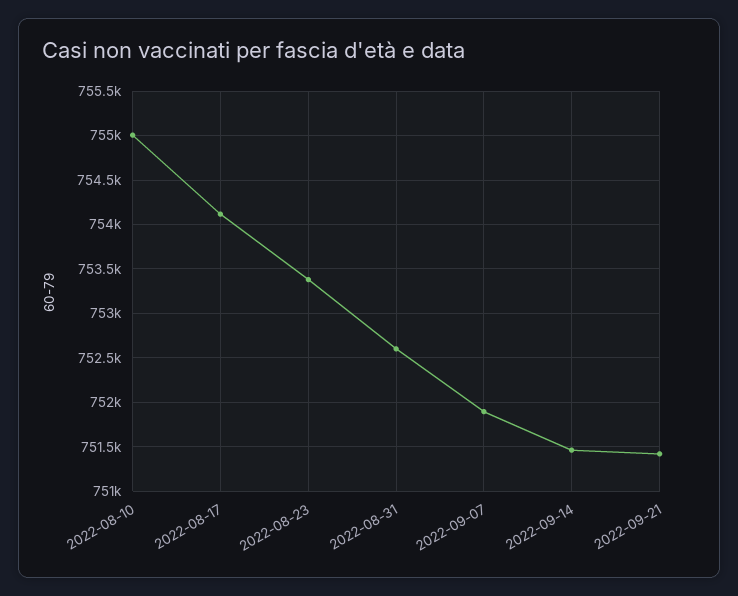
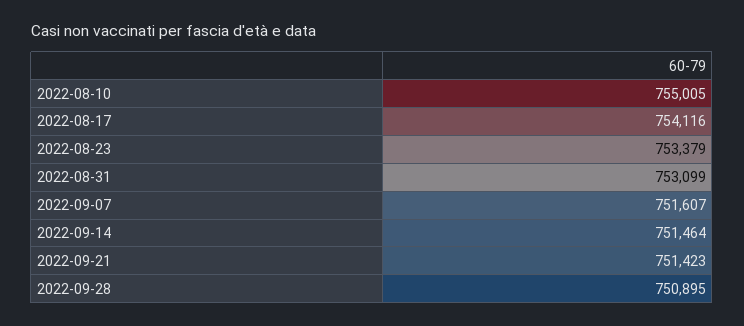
2022-08-31: 752600 -> 753099
2022-09-07: 751900 -> 751607
2022-09-28: none -> 750895

